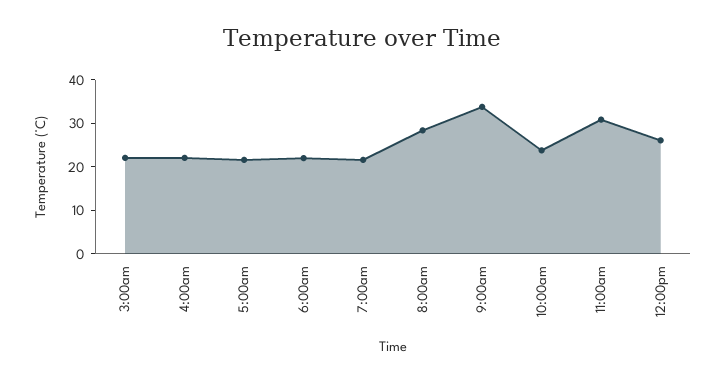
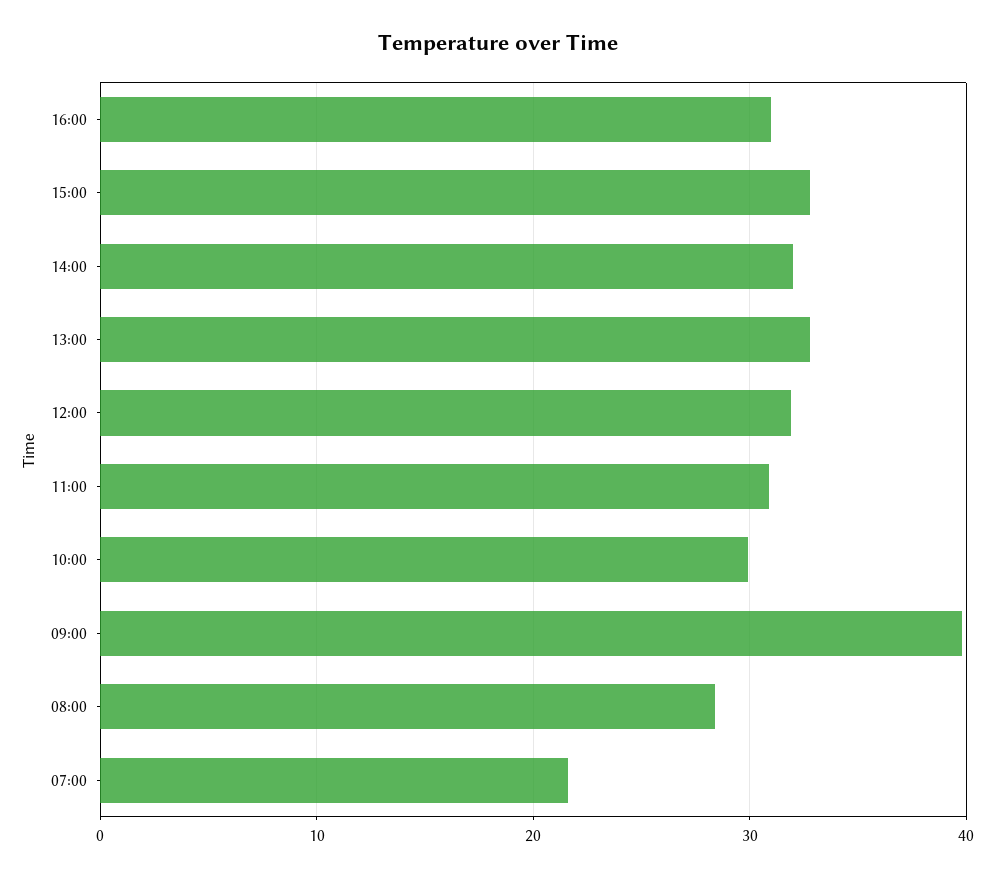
3:00am: 22 -> none
4:00am: 22 -> none
5:00am: 22 -> none
6:00am: 22 -> none
9:00am: 34 -> 40
10:00am: 24 -> 30
12:00pm: 26 -> 32
16:00: none -> 31
15:00: none -> 33
14:00: none -> 32
13:00: none -> 33

